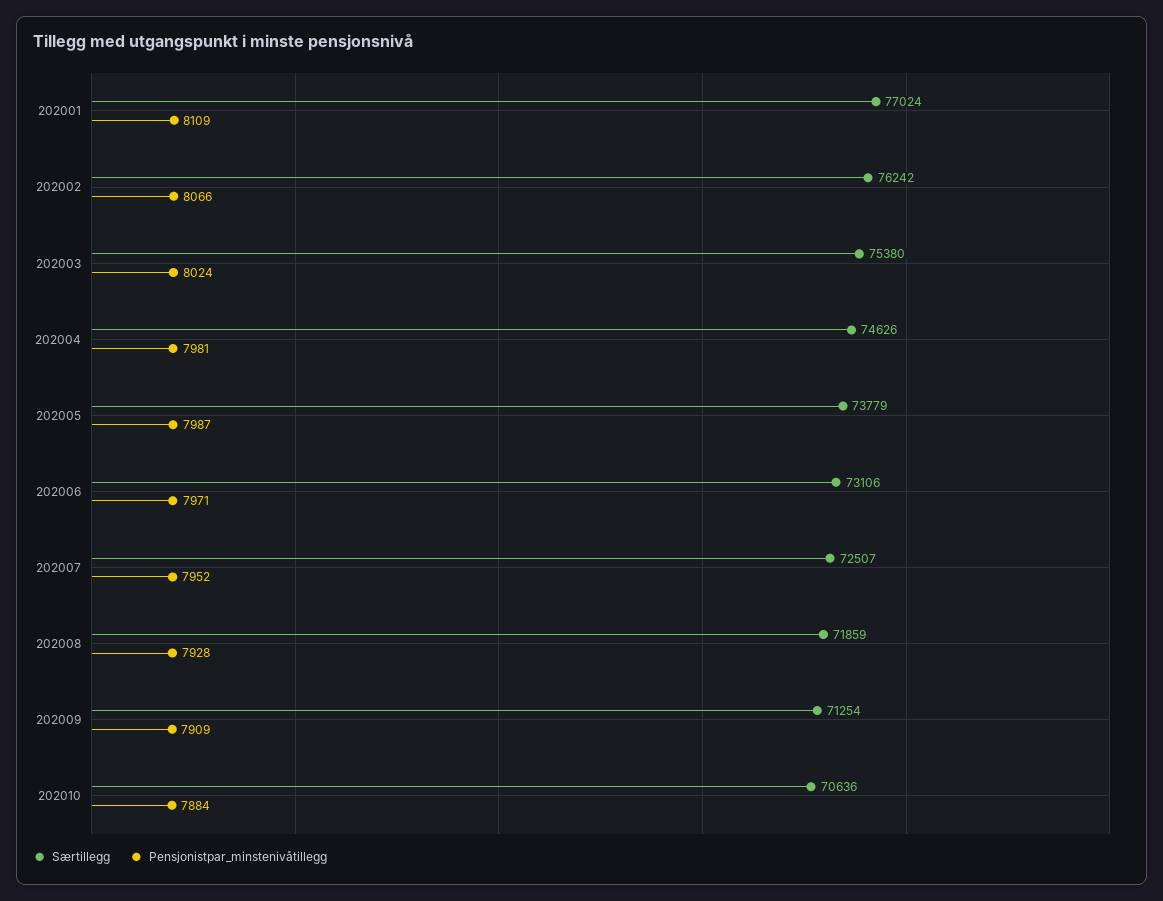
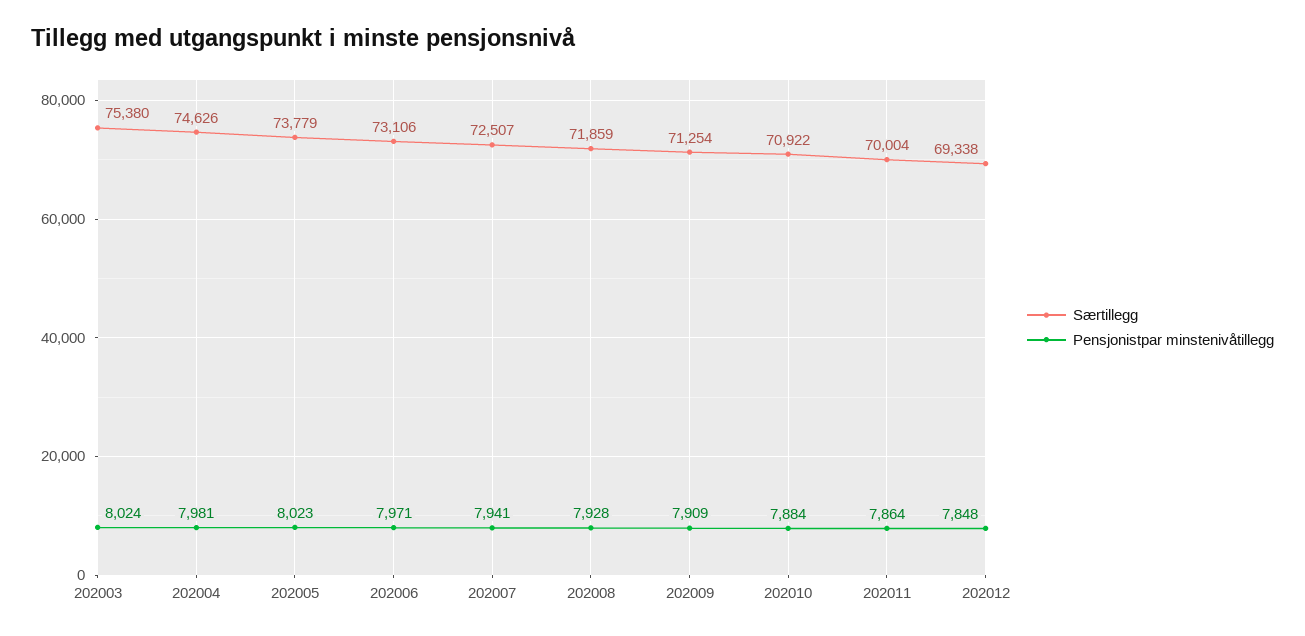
Særtillegg, 202001: 77024 -> none
Pensjonistpar_minstenivåtillegg, 202001: 8109 -> none
Særtillegg, 202002: 76242 -> none
Pensjonistpar_minstenivåtillegg, 202002: 8066 -> none
Pensjonistpar_minstenivåtillegg, 202005: 7987 -> 8023
Pensjonistpar_minstenivåtillegg, 202007: 7952 -> 7941
Særtillegg, 202010: 70636 -> 70922
Særtillegg, 202011: none -> 70004
Pensjonistpar_minstenivåtillegg, 202011: none -> 7864
Særtillegg, 202012: none -> 69338
Pensjonistpar_minstenivåtillegg, 202012: none -> 7848

